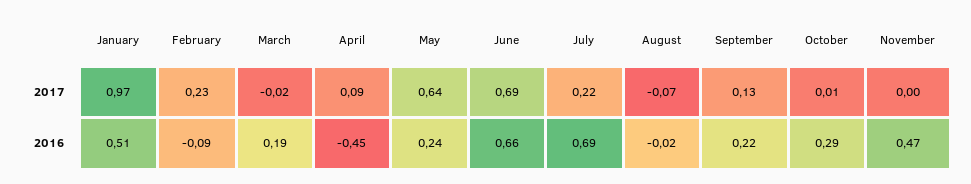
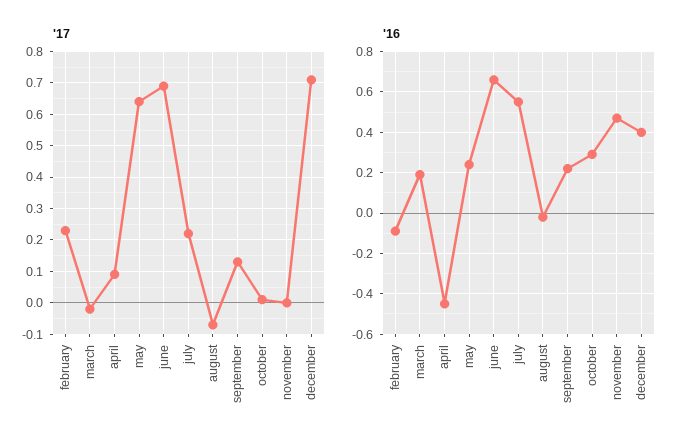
2017, January: 0.97 -> none
2016, January: 0.51 -> none
2016, July: 0.69 -> 0.55
2017, december: none -> 0.7
2016, december: none -> 0.4

